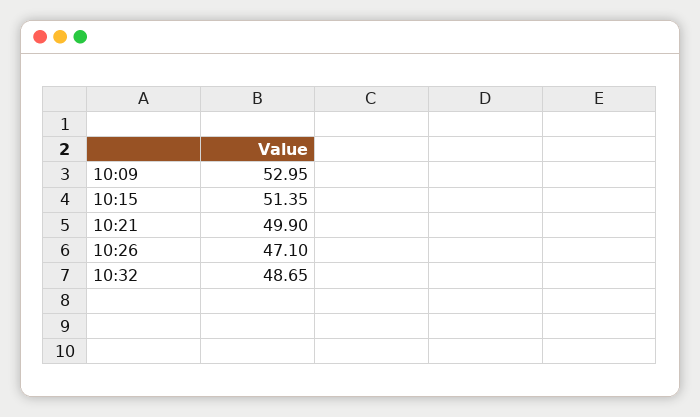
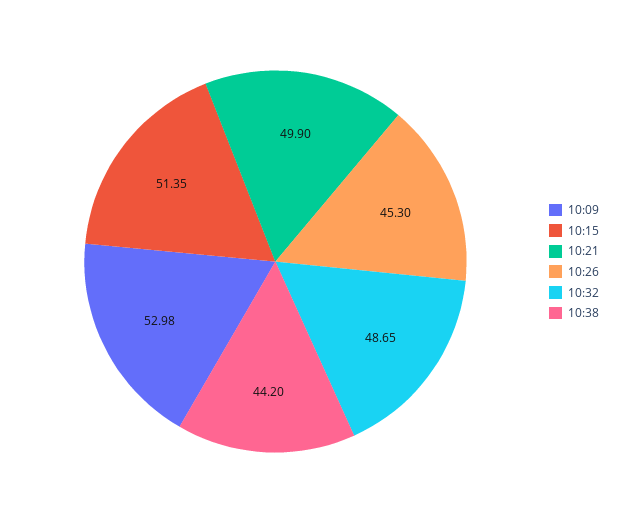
10:09: 52.95 -> 52.98
10:26: 47.1 -> 45.3
10:38: none -> 44.2

